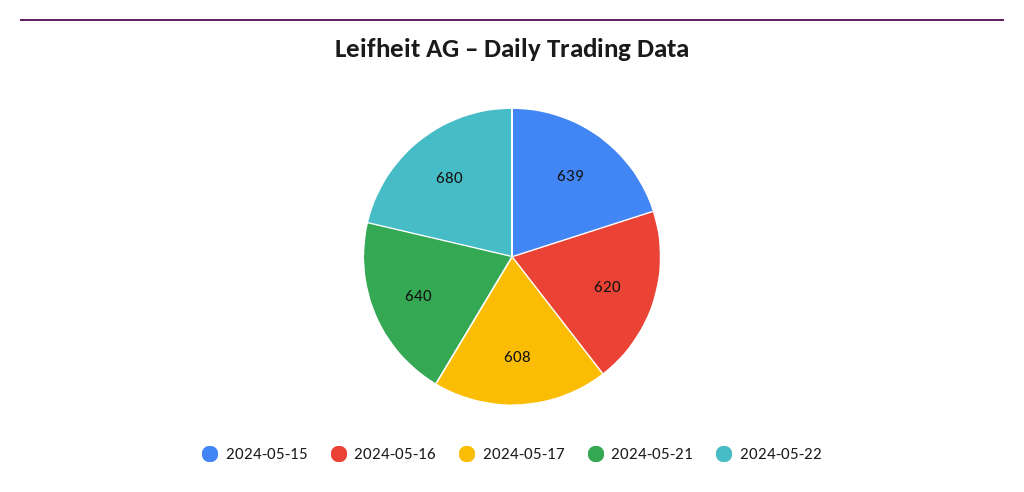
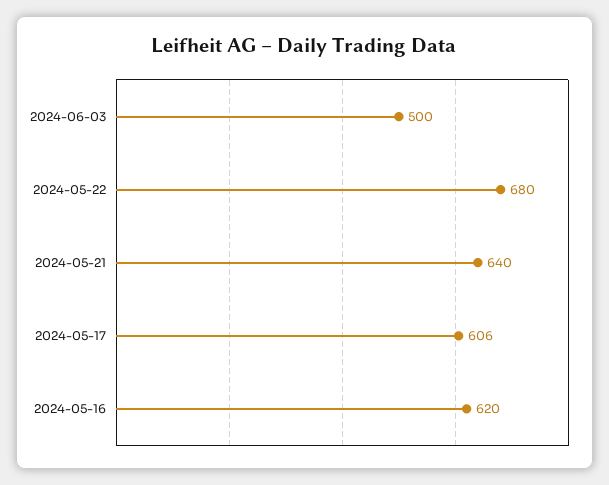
2024-05-15: 639 -> none
2024-05-17: 608 -> 606
2024-06-03: none -> 500

